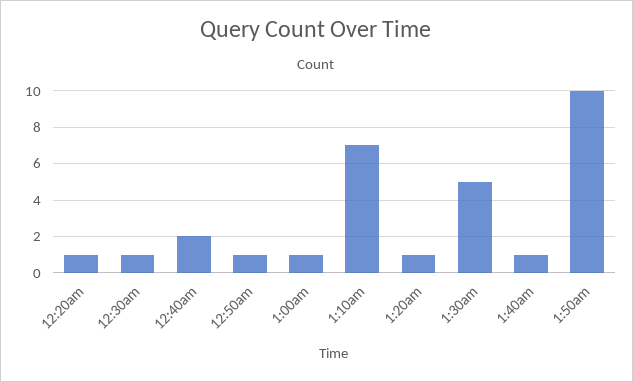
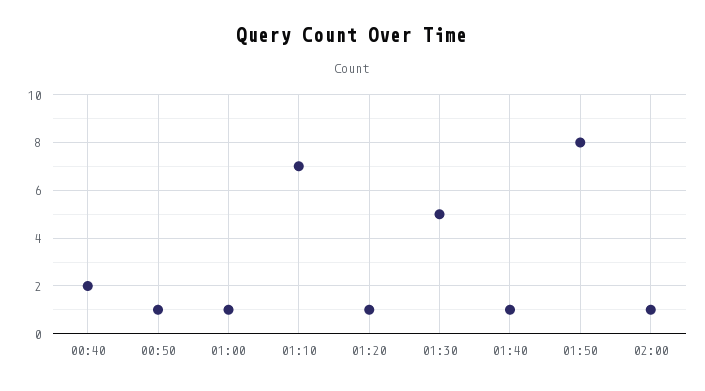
12:20am: 1 -> none
12:30am: 1 -> none
1:50am: 10 -> 8
02:00: none -> 1

